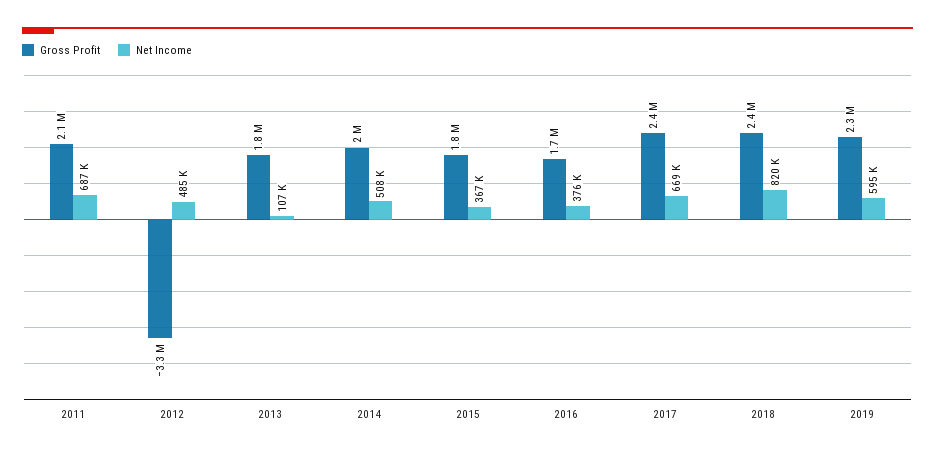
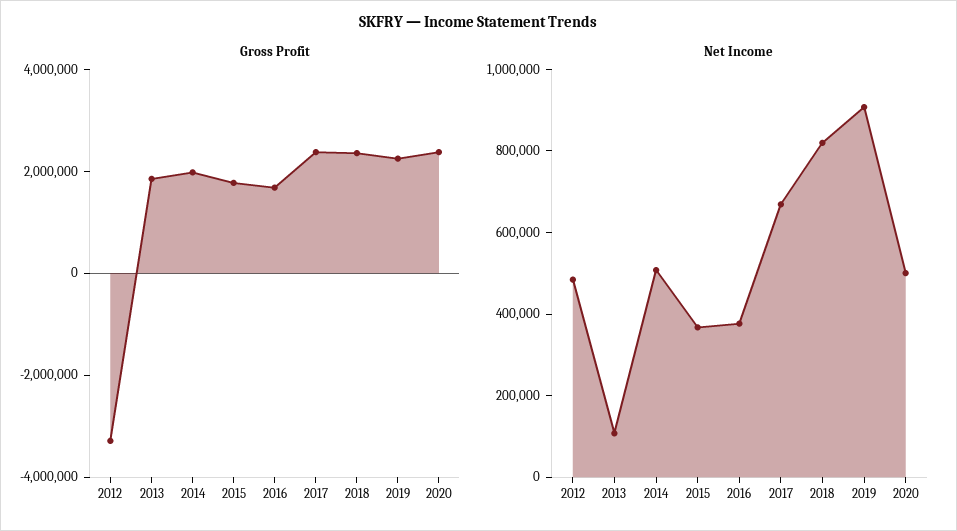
Gross Profit, 2011: 2100000 -> none
Net Income, 2011: 687000 -> none
Net Income, 2019: 595000 -> 900000
Gross Profit, 2020: none -> 2500000
Net Income, 2020: none -> 500000

